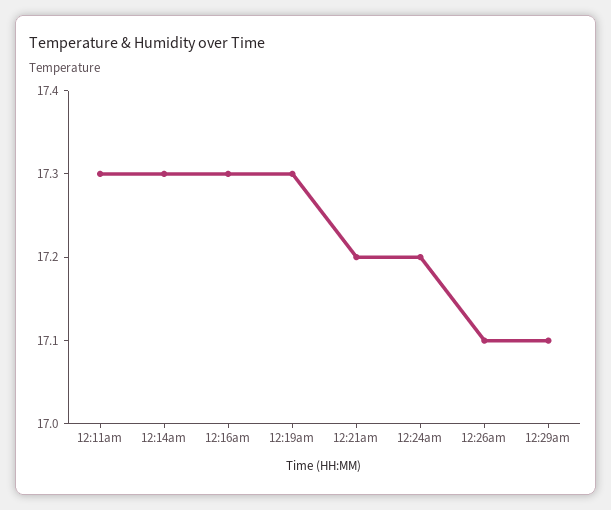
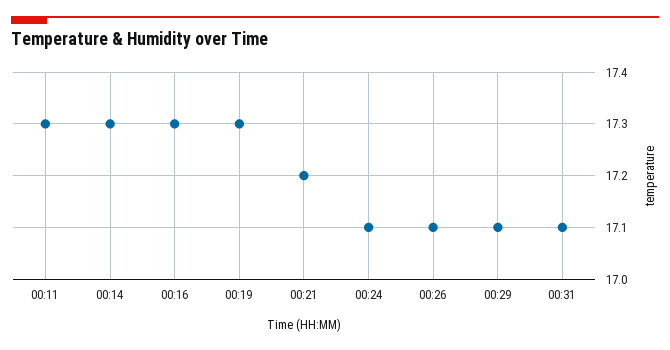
12:24am: 17.2 -> 17.1
00:31: none -> 17.1

